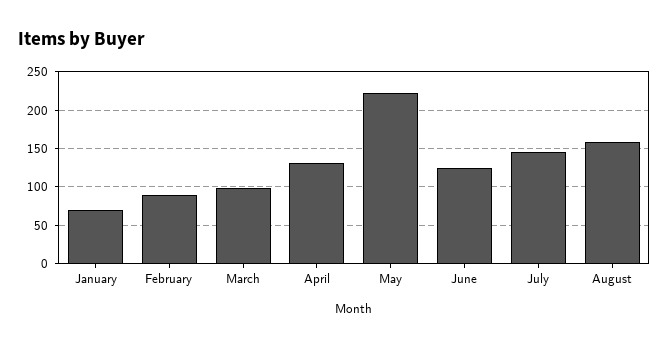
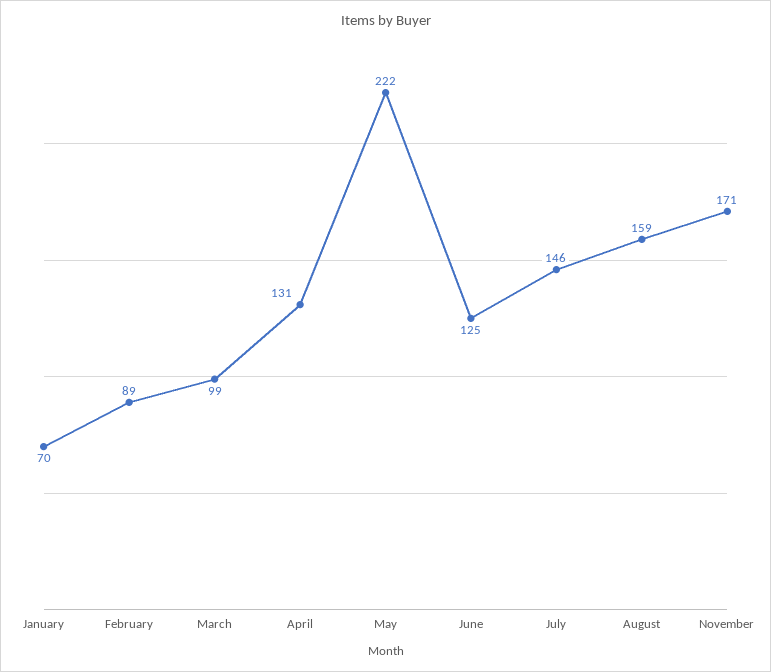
November: none -> 171

